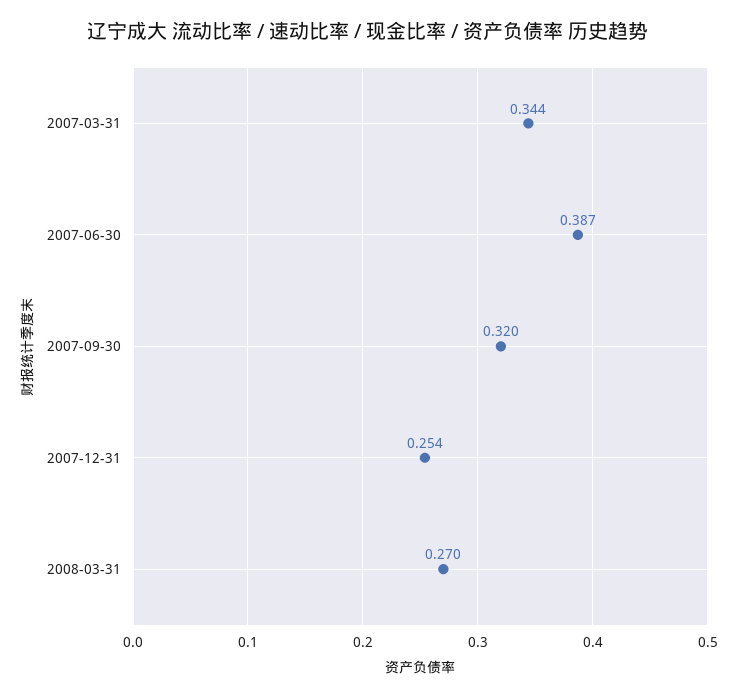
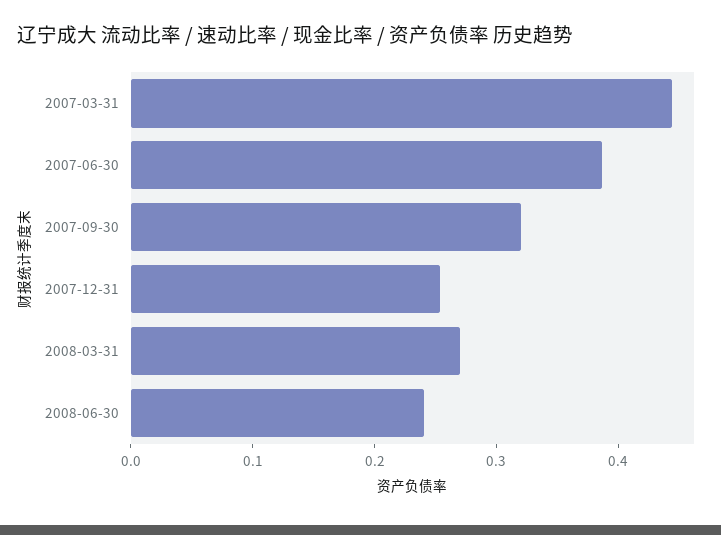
2007-03-31: 0.344 -> 0.44
2008-06-30: none -> 0.24

